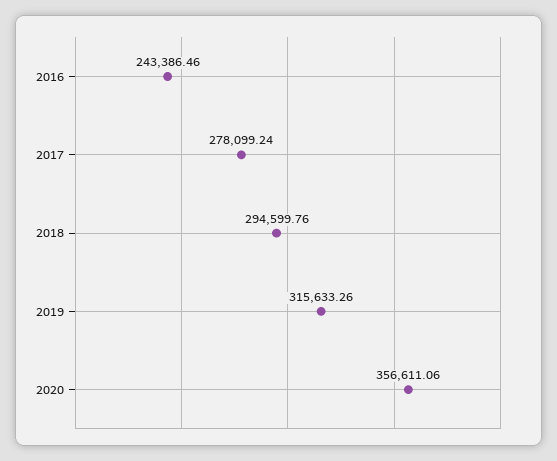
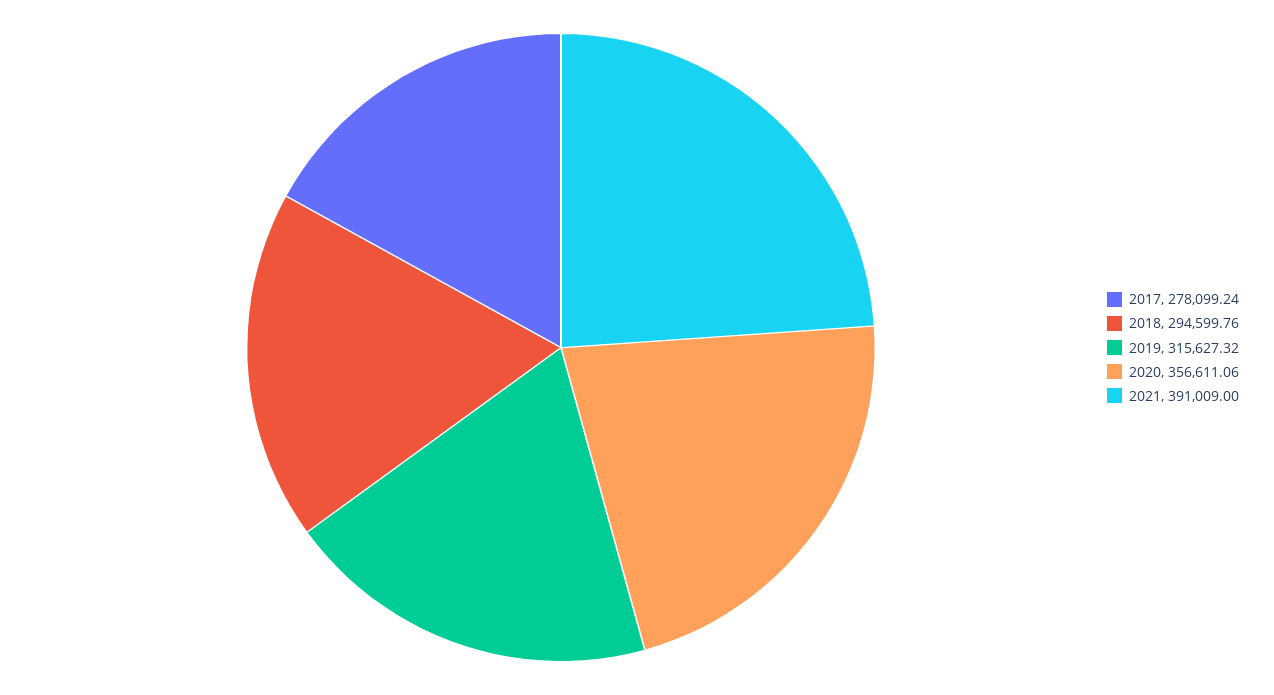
2016: 243386.46 -> none
2019: 315633.26 -> 315627.32
2021: none -> 391009

